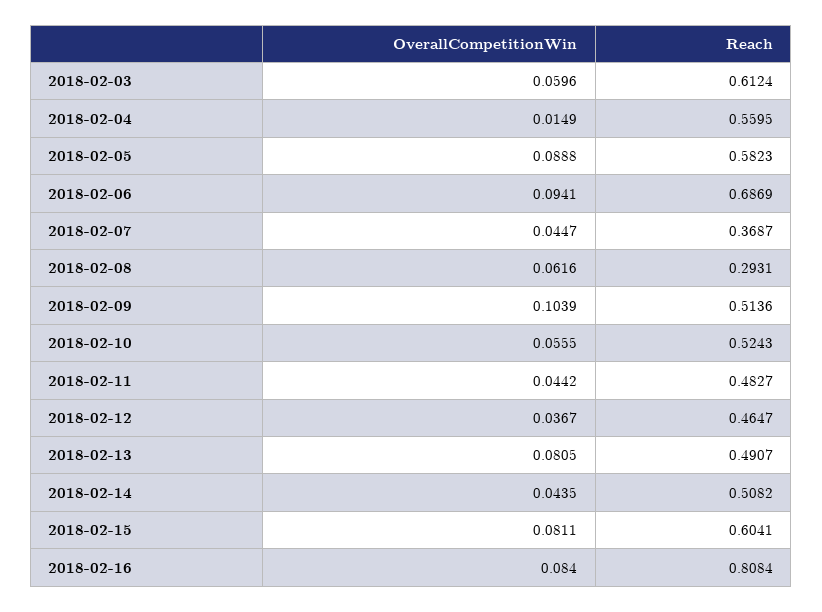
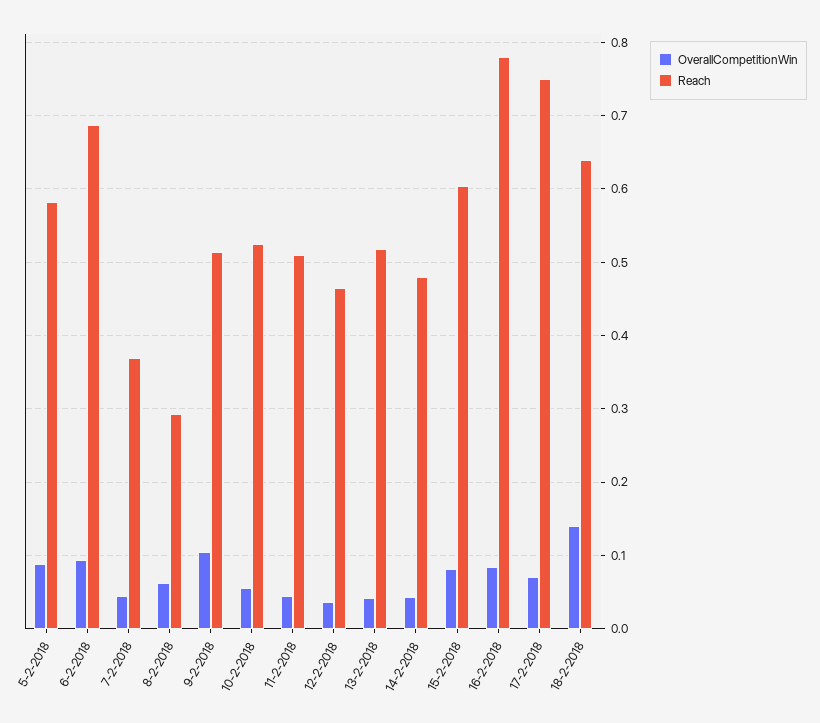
OverallCompetitionWin, 2018-02-03: 0.0596 -> none
Reach, 2018-02-03: 0.6124 -> none
OverallCompetitionWin, 2018-02-04: 0.0149 -> none
Reach, 2018-02-04: 0.5595 -> none
Reach, 2018-02-11: 0.4827 -> 0.51
OverallCompetitionWin, 2018-02-13: 0.0805 -> 0.04
Reach, 2018-02-13: 0.4907 -> 0.52
Reach, 2018-02-14: 0.5082 -> 0.48
Reach, 2018-02-16: 0.8084 -> 0.78
OverallCompetitionWin, 17-2-2018: none -> 0.07
Reach, 17-2-2018: none -> 0.75
OverallCompetitionWin, 18-2-2018: none -> 0.14
Reach, 18-2-2018: none -> 0.64

